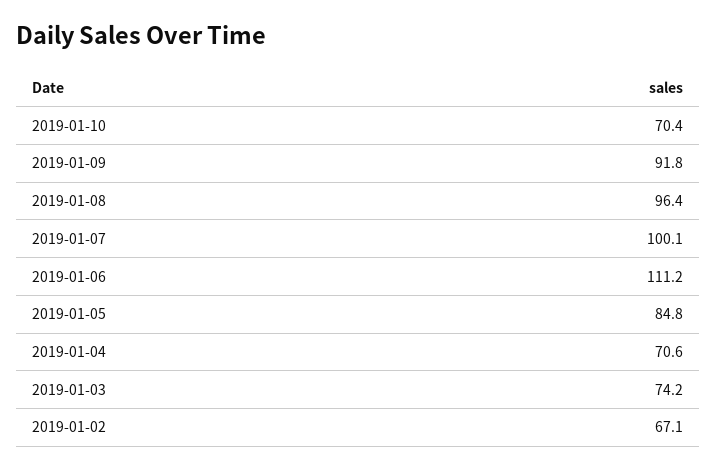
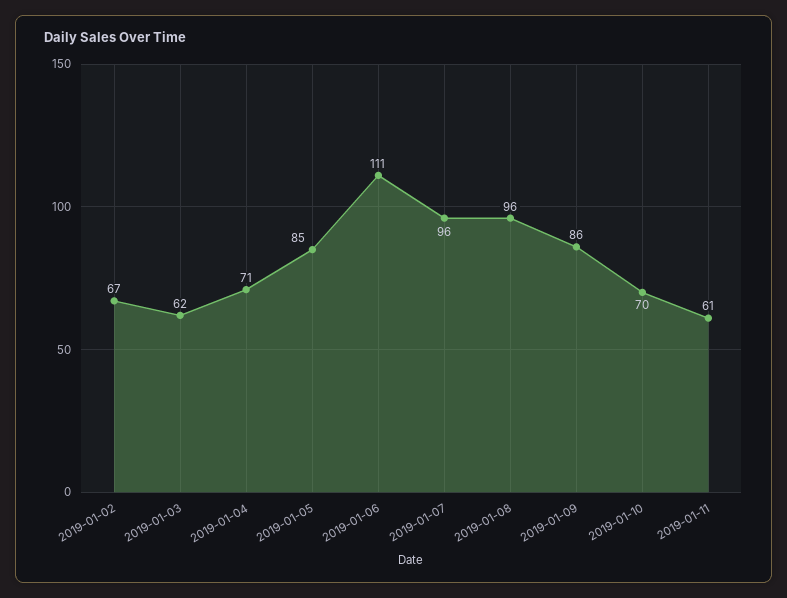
2019-01-09: 91.8 -> 86
2019-01-07: 100.1 -> 96
2019-01-03: 74.2 -> 62
2019-01-11: none -> 61

